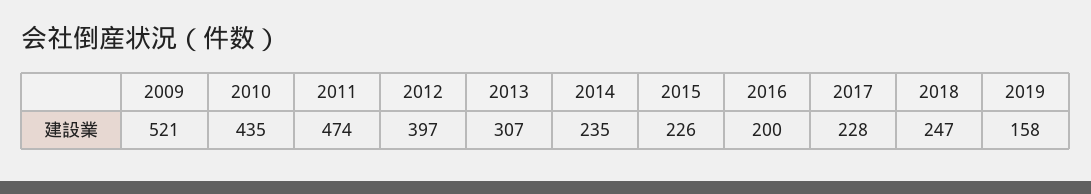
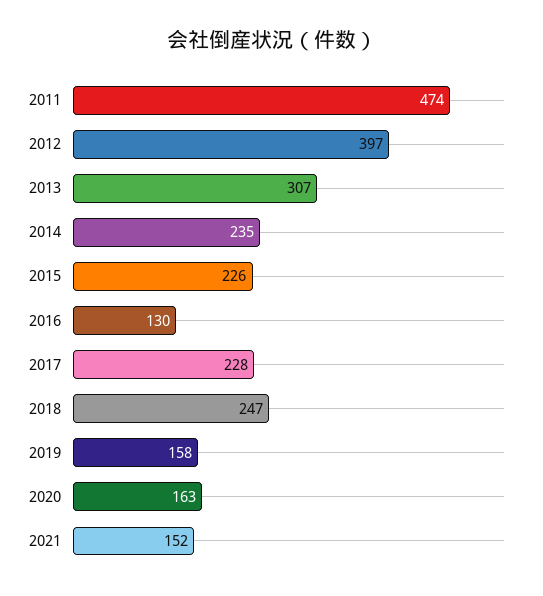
2009: 521 -> none
2010: 435 -> none
2016: 200 -> 130
2020: none -> 163
2021: none -> 152

